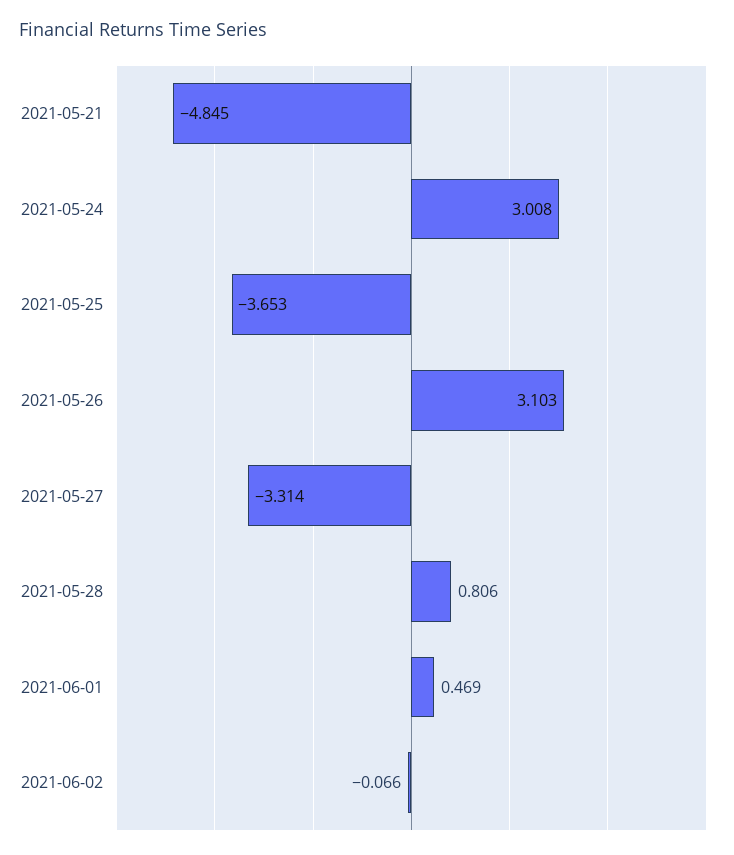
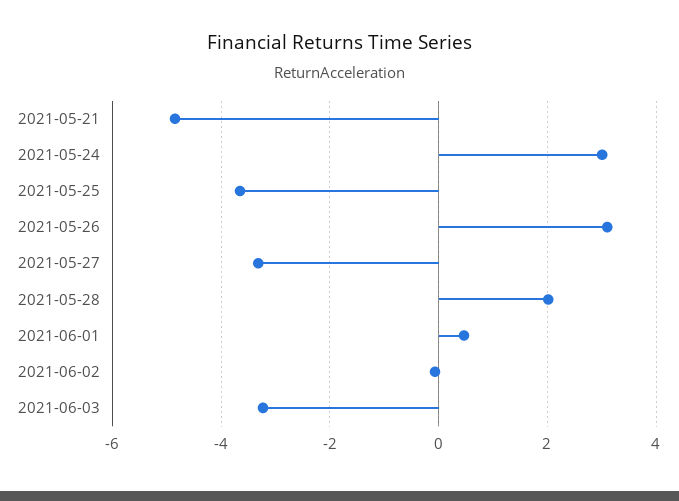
2021-05-28: 0.806 -> 2
2021-06-03: none -> -3.2

